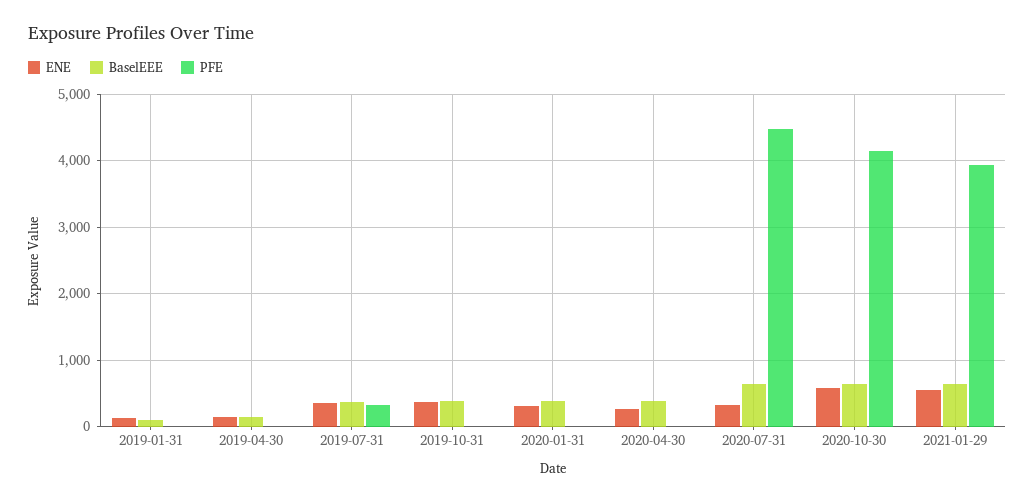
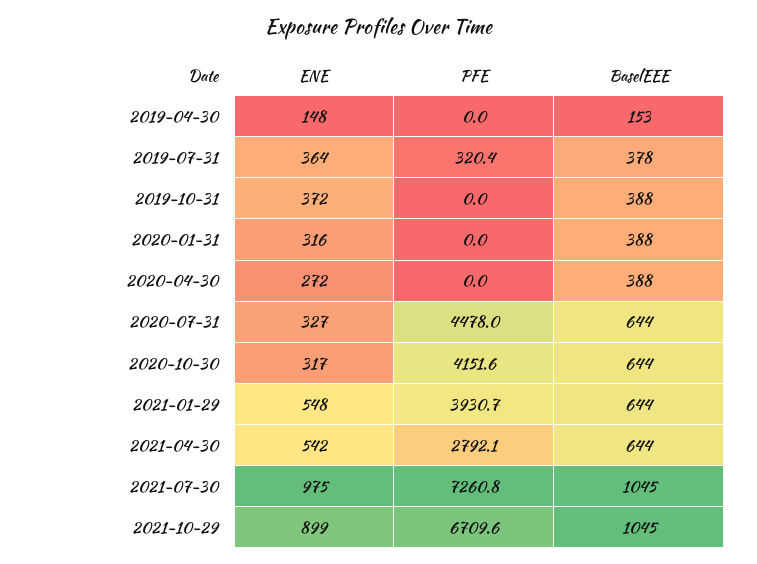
ENE, 2019-01-31: 100 -> none
BaselEEE, 2019-01-31: 100 -> none
PFE, 2019-01-31: 0 -> none
ENE, 2020-10-30: 600 -> 317
ENE, 2021-04-30: none -> 542
PFE, 2021-04-30: none -> 2792.1
BaselEEE, 2021-04-30: none -> 644
ENE, 2021-07-30: none -> 975
PFE, 2021-07-30: none -> 7260.8
BaselEEE, 2021-07-30: none -> 1045
ENE, 2021-10-29: none -> 899
PFE, 2021-10-29: none -> 6709.6
BaselEEE, 2021-10-29: none -> 1045

